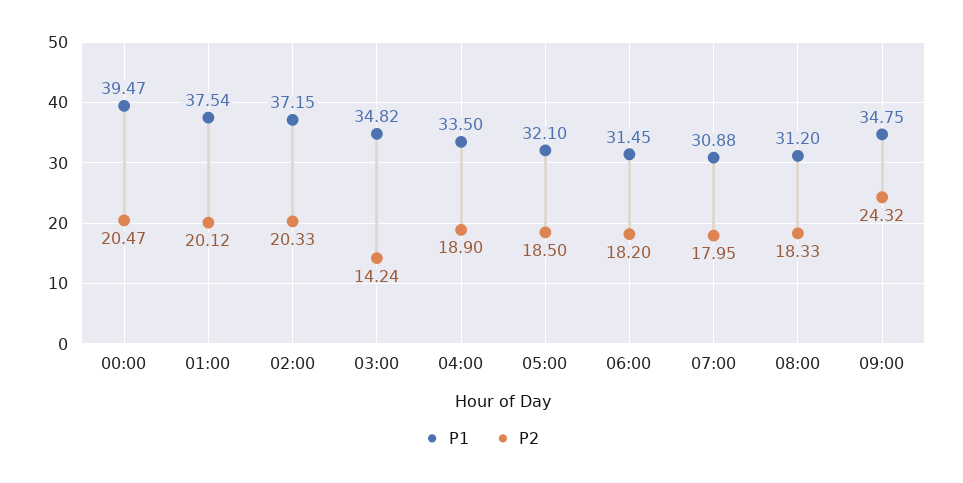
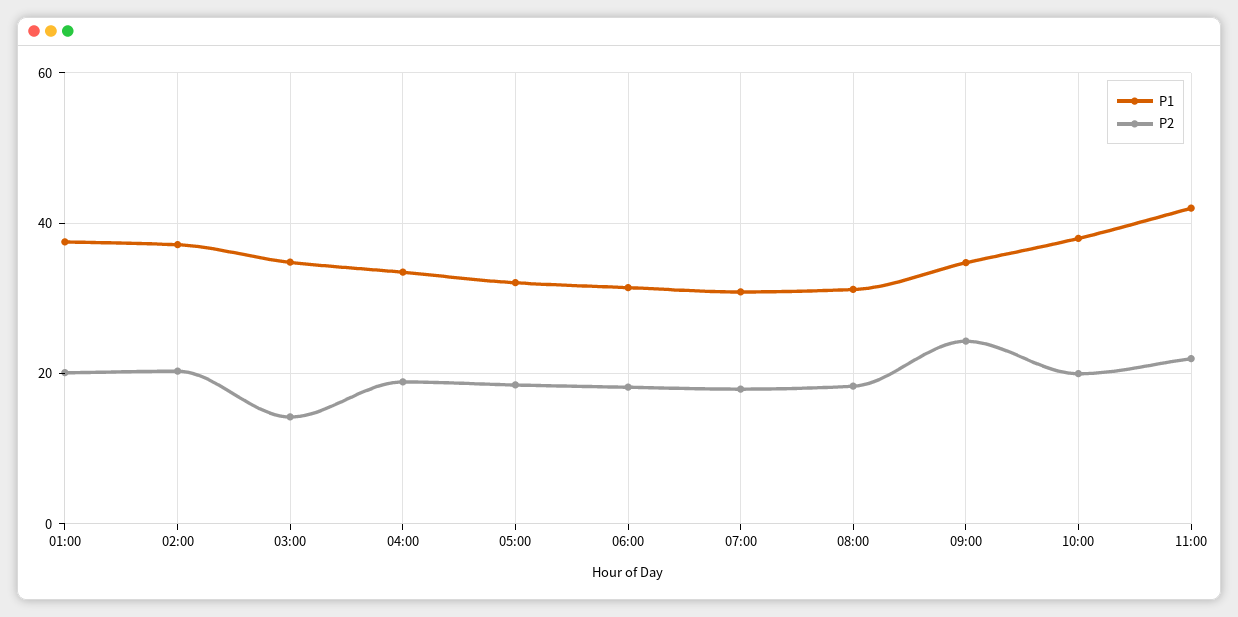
P1, 00:00: 39.47 -> none
P2, 00:00: 20.47 -> none
P1, 10:00: none -> 38
P2, 10:00: none -> 20
P1, 11:00: none -> 42
P2, 11:00: none -> 22

